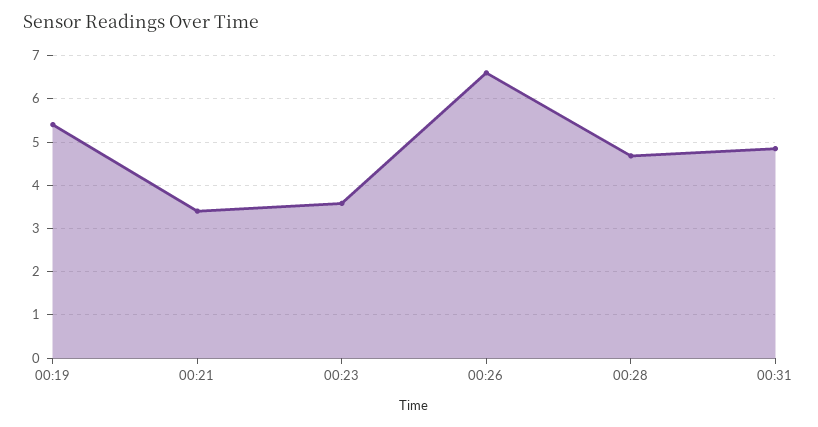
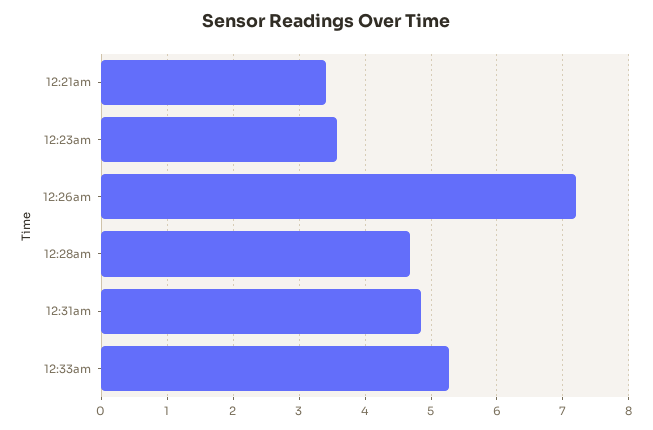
00:19: 5.4 -> none
00:26: 6.6 -> 7.2
12:33am: none -> 5.3

